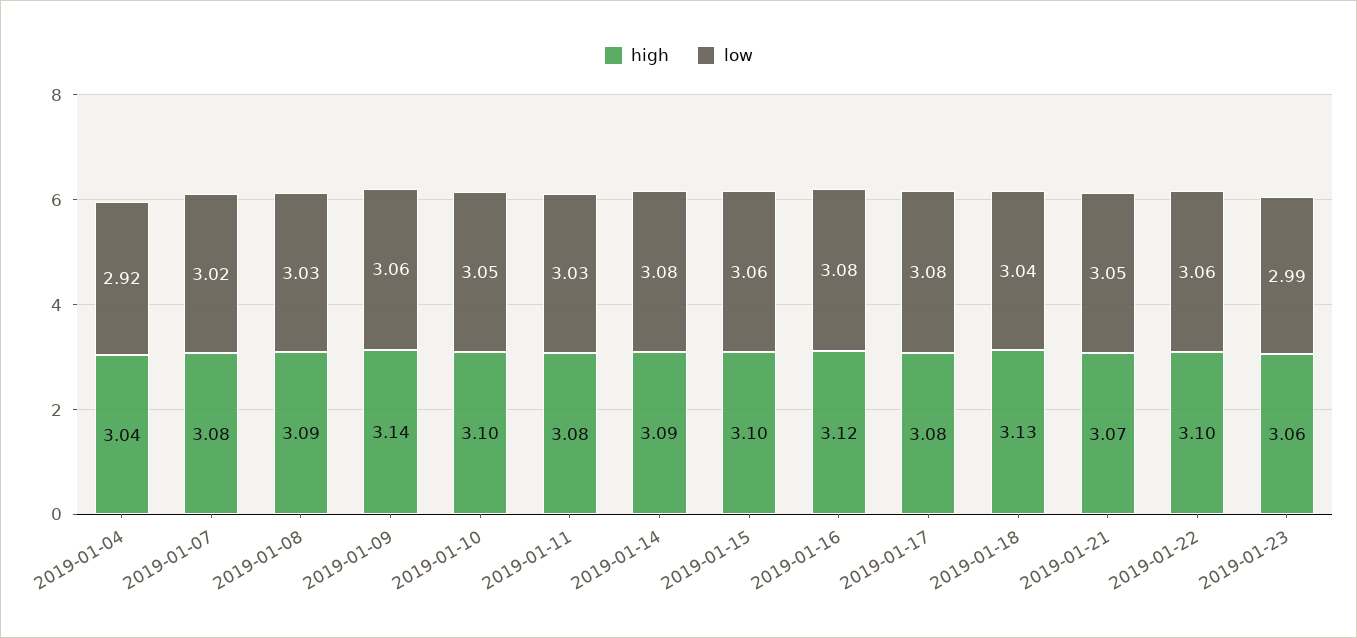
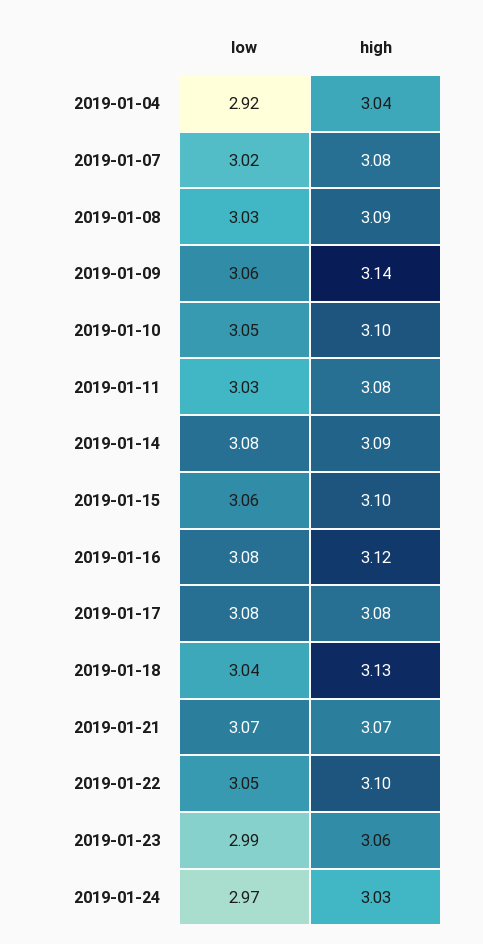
low, 2019-01-21: 3.05 -> 3.07
low, 2019-01-22: 3.06 -> 3.05
low, 2019-01-24: none -> 2.97
high, 2019-01-24: none -> 3.03

